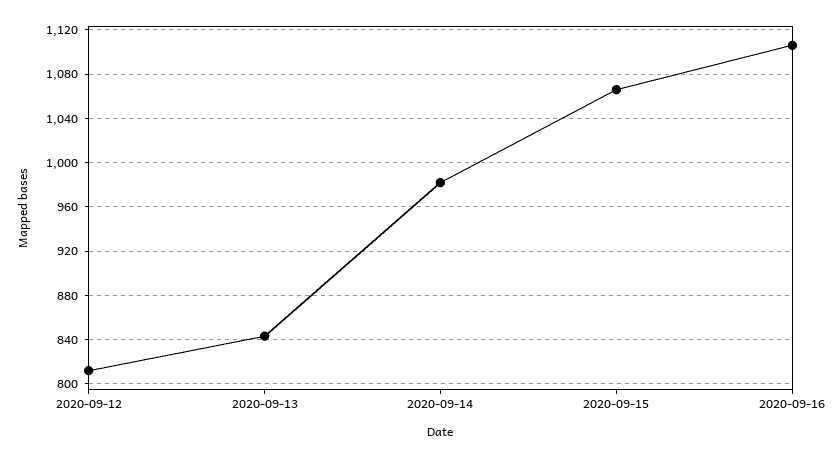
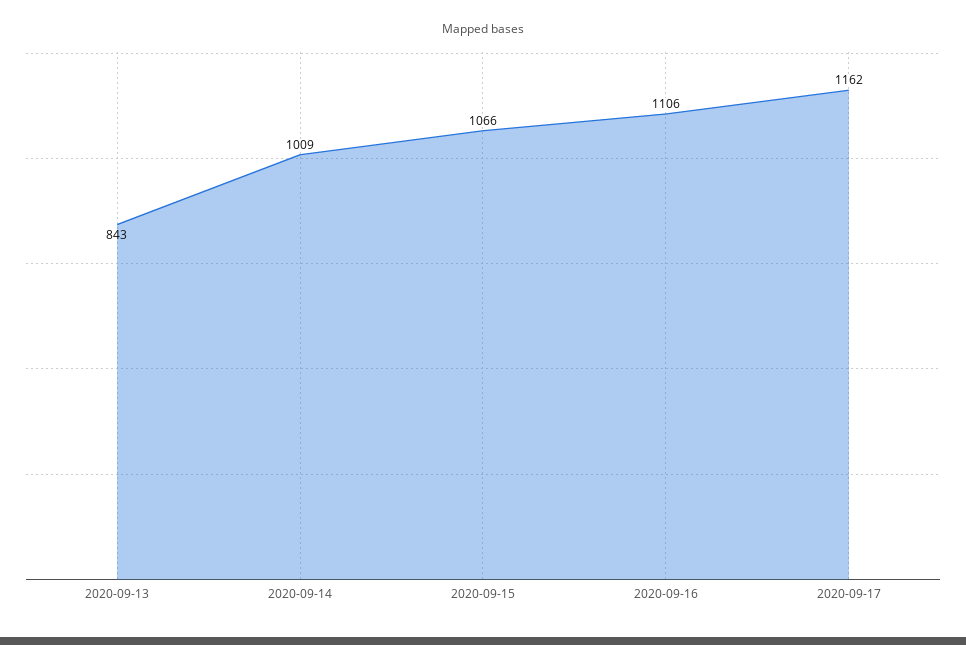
2020-09-12: 810 -> none
2020-09-14: 980 -> 1009
2020-09-17: none -> 1162

